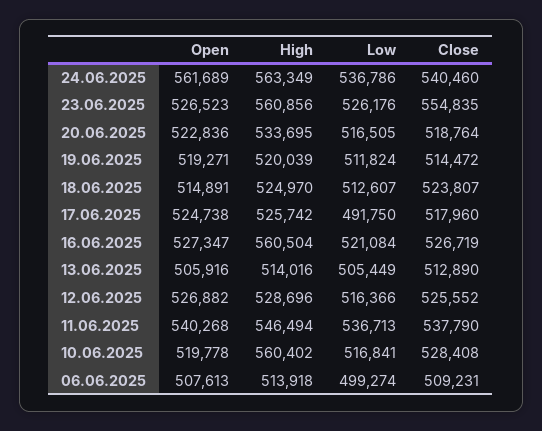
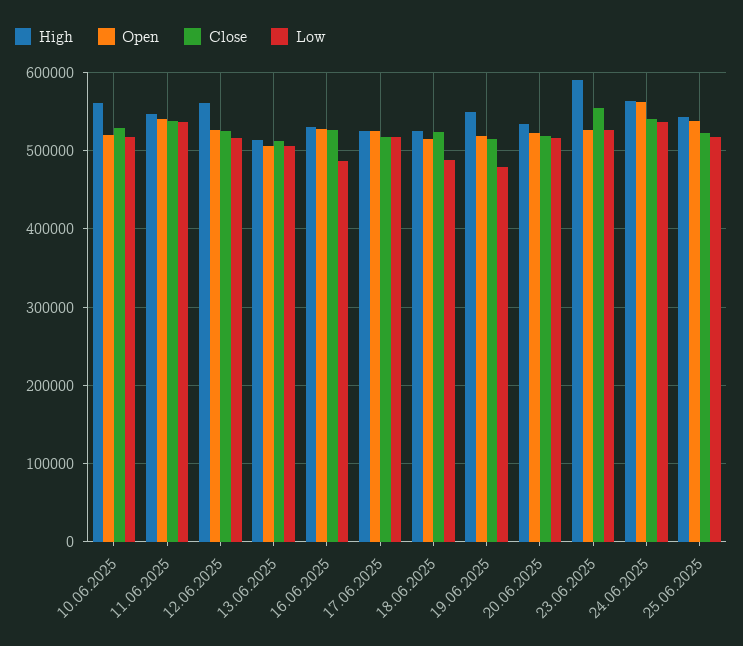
High, 23.06.2025: 560856 -> 590000
High, 19.06.2025: 520039 -> 550000
Low, 19.06.2025: 511824 -> 480000
Low, 18.06.2025: 512607 -> 490000
Low, 17.06.2025: 491750 -> 520000
High, 16.06.2025: 560504 -> 530000
Low, 16.06.2025: 521084 -> 490000
High, 12.06.2025: 528696 -> 560000
Open, 06.06.2025: 507613 -> none
High, 06.06.2025: 513918 -> none
Low, 06.06.2025: 499274 -> none
Close, 06.06.2025: 509231 -> none
High, 25.06.2025: none -> 540000
Open, 25.06.2025: none -> 540000
Close, 25.06.2025: none -> 520000
Low, 25.06.2025: none -> 520000

